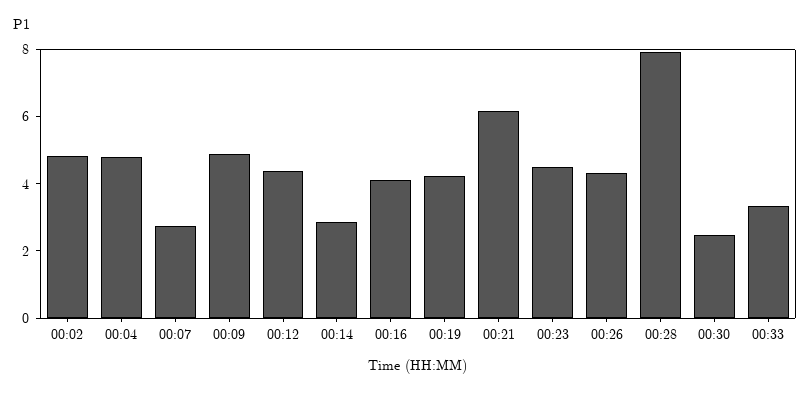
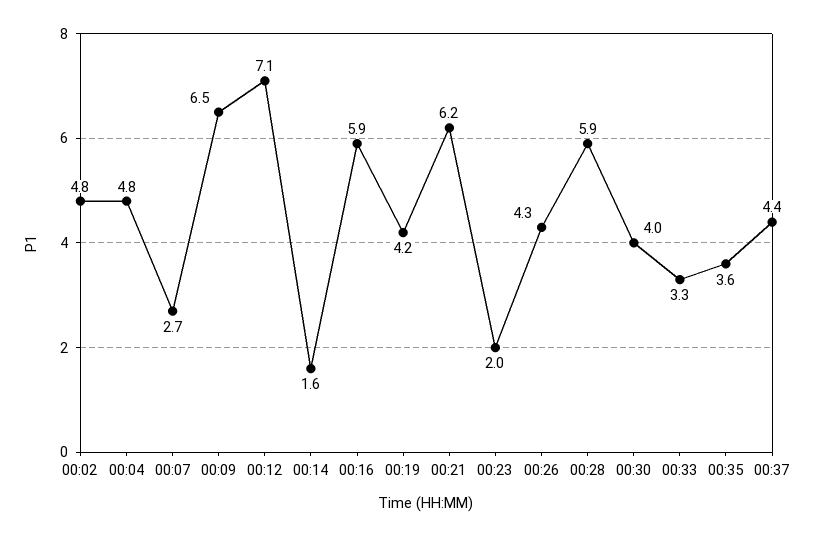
00:09: 5 -> 6.5
00:12: 4.5 -> 7.1
00:14: 3 -> 1.6
00:16: 4 -> 5.9
00:23: 4.5 -> 2
00:28: 8 -> 5.9
00:30: 2.5 -> 4
00:35: none -> 3.6
00:37: none -> 4.4

